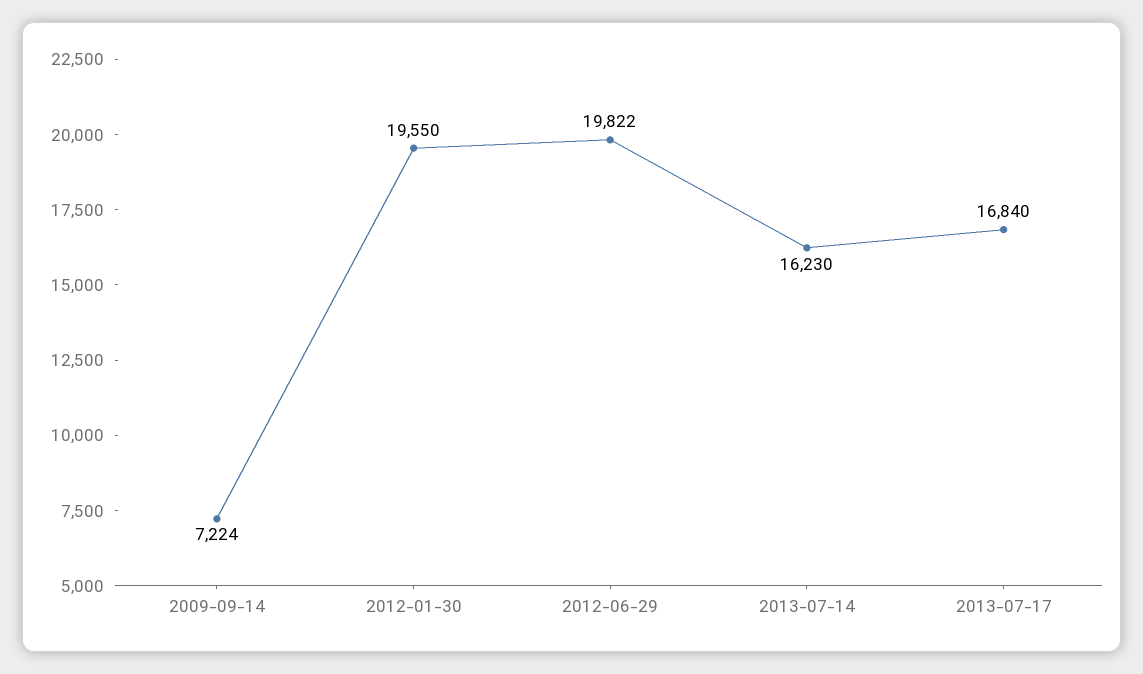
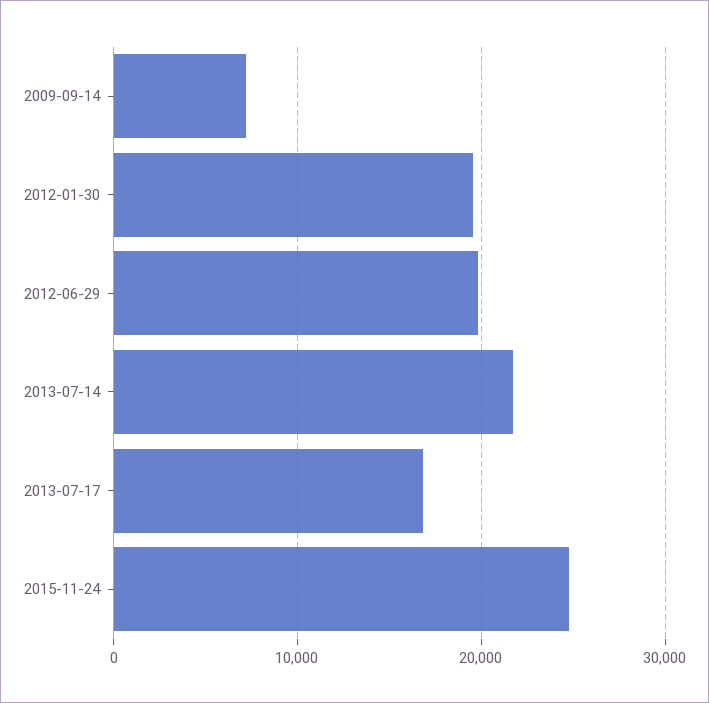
2013-07-14: 16230 -> 22000
2015-11-24: none -> 25000

